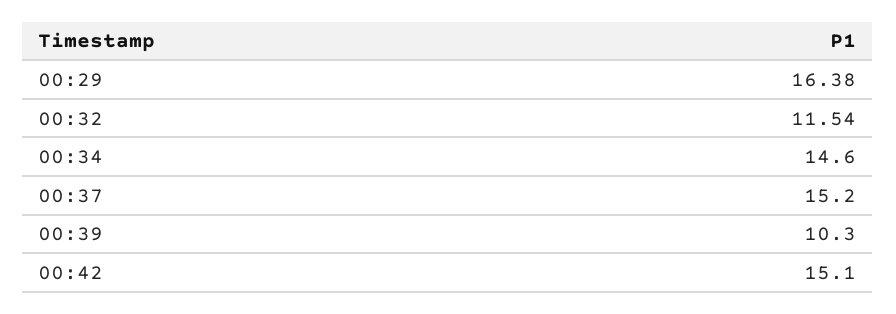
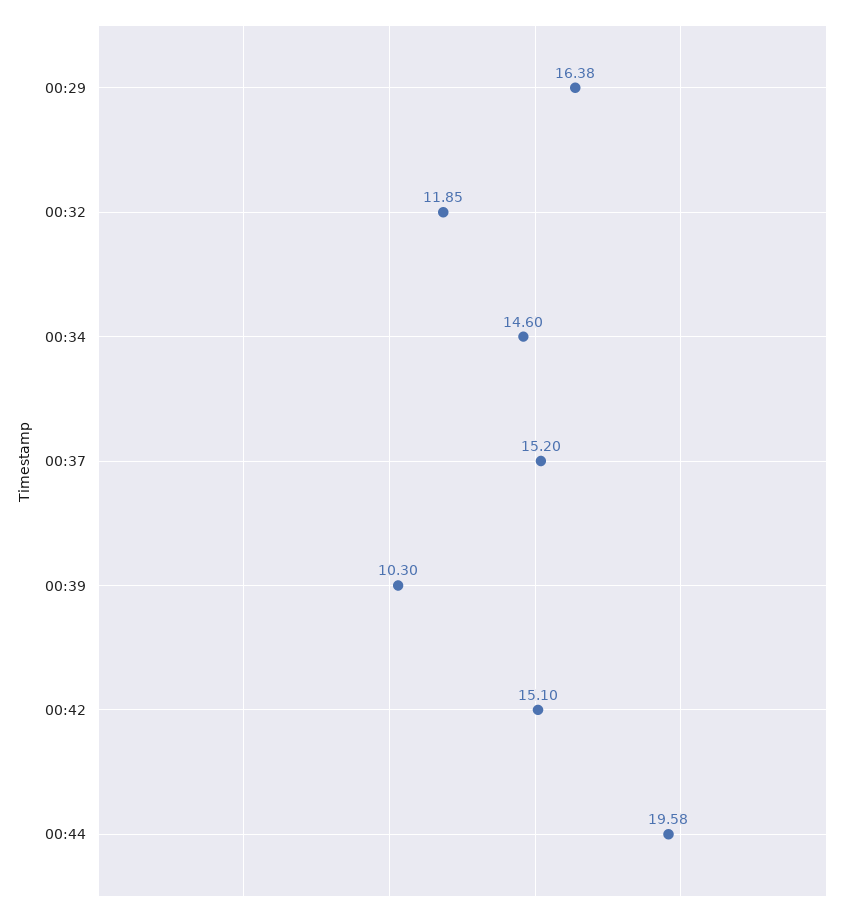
00:32: 11.54 -> 11.85
00:44: none -> 19.58

